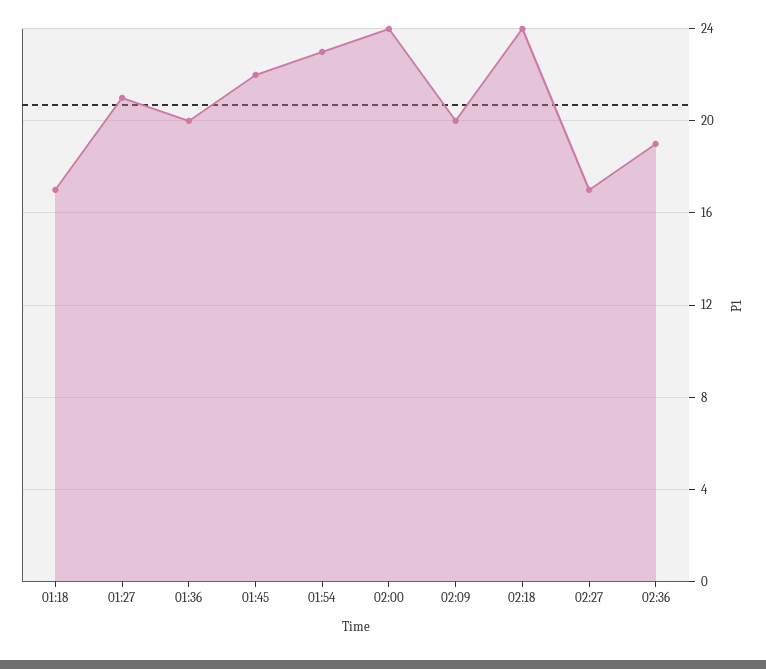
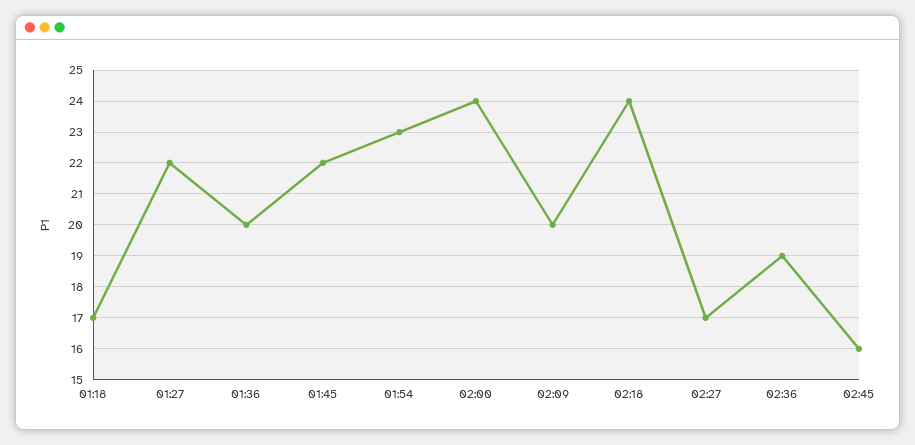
01:27: 21 -> 22
02:45: none -> 16

